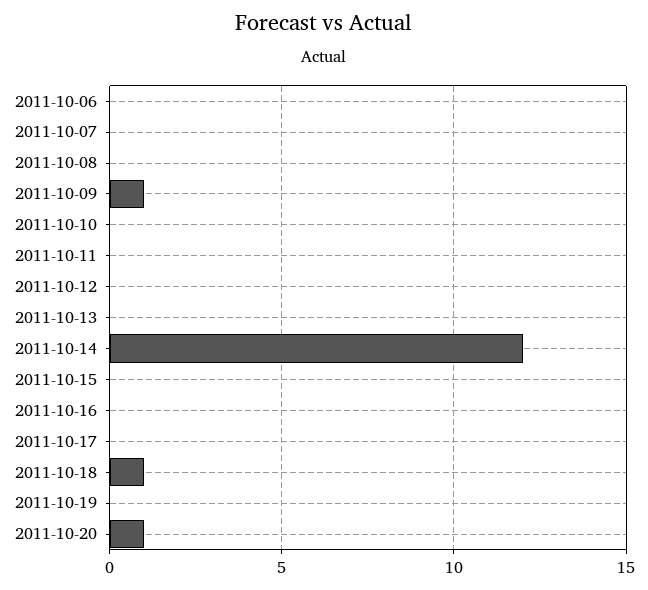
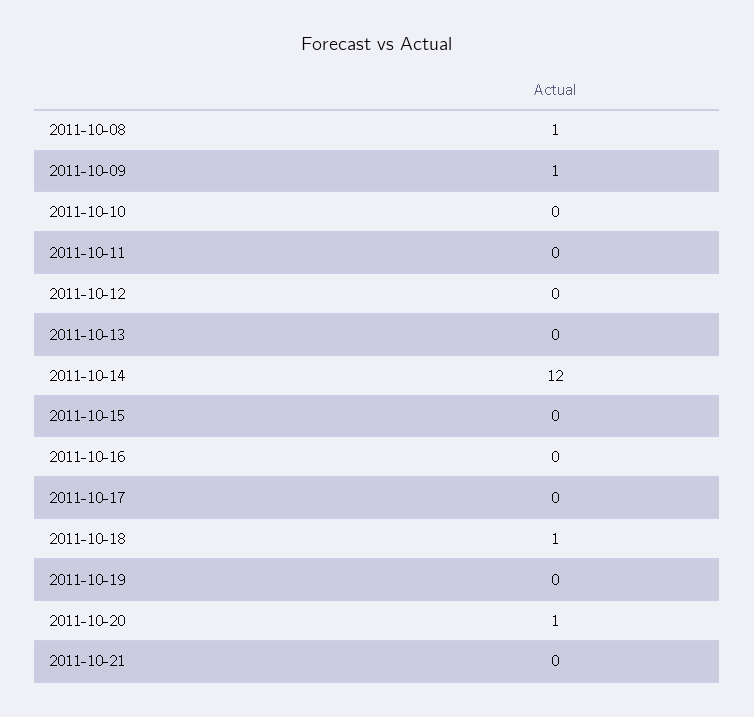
2011-10-06: 0 -> none
2011-10-07: 0 -> none
2011-10-08: 0 -> 1
2011-10-21: none -> 0

